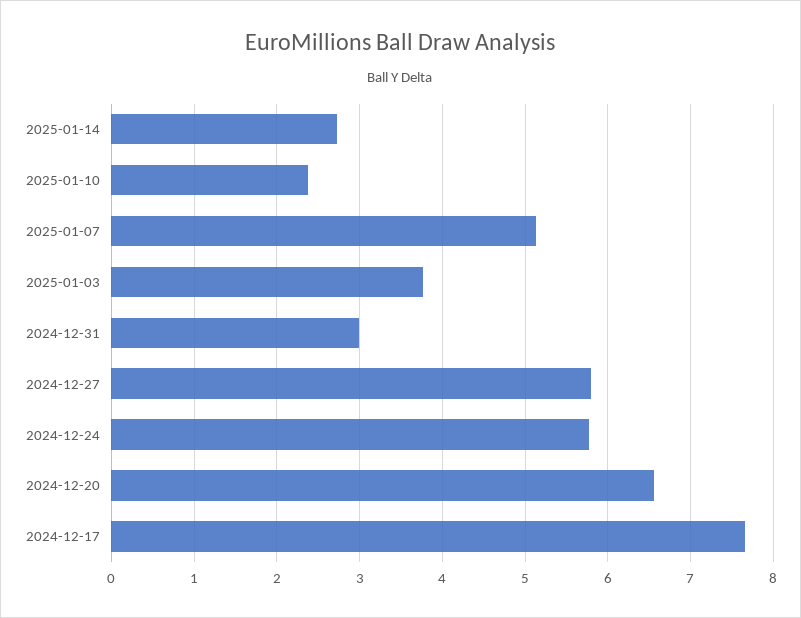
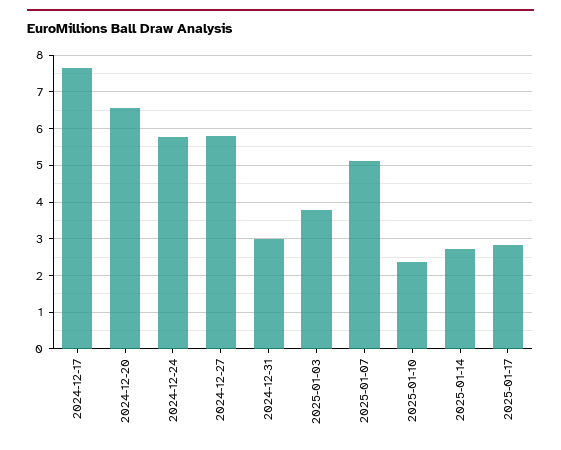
2025-01-17: none -> 2.8

